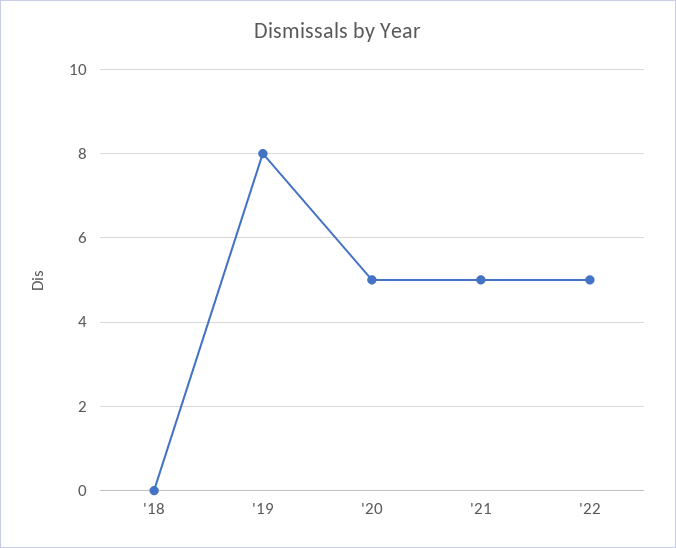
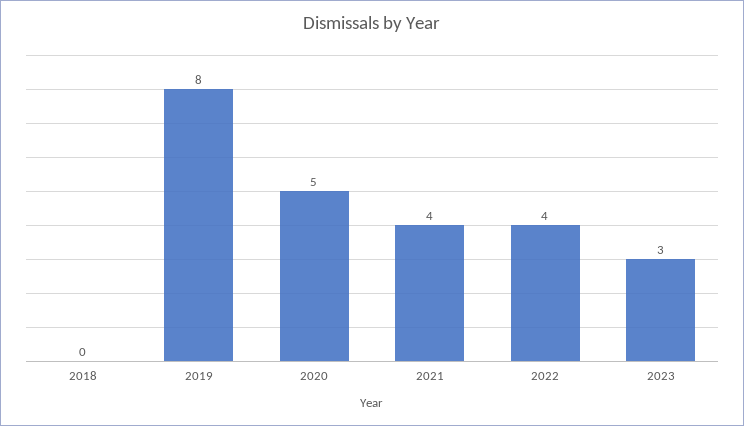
'21: 5 -> 4
'22: 5 -> 4
2023: none -> 3

